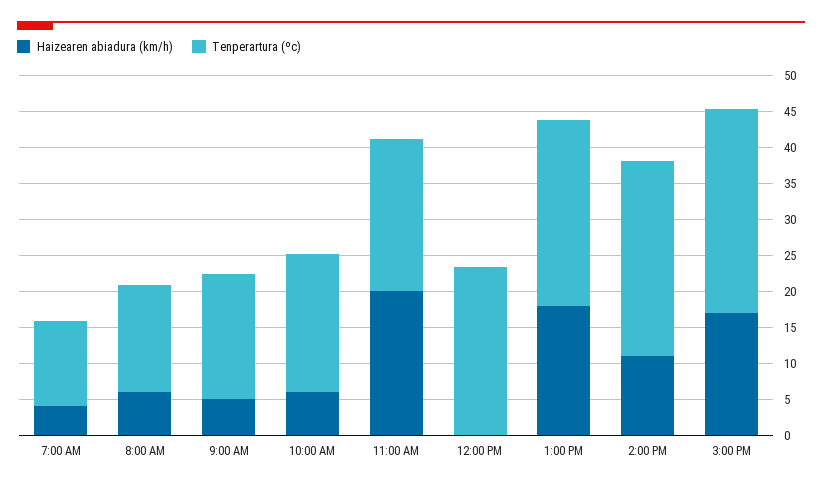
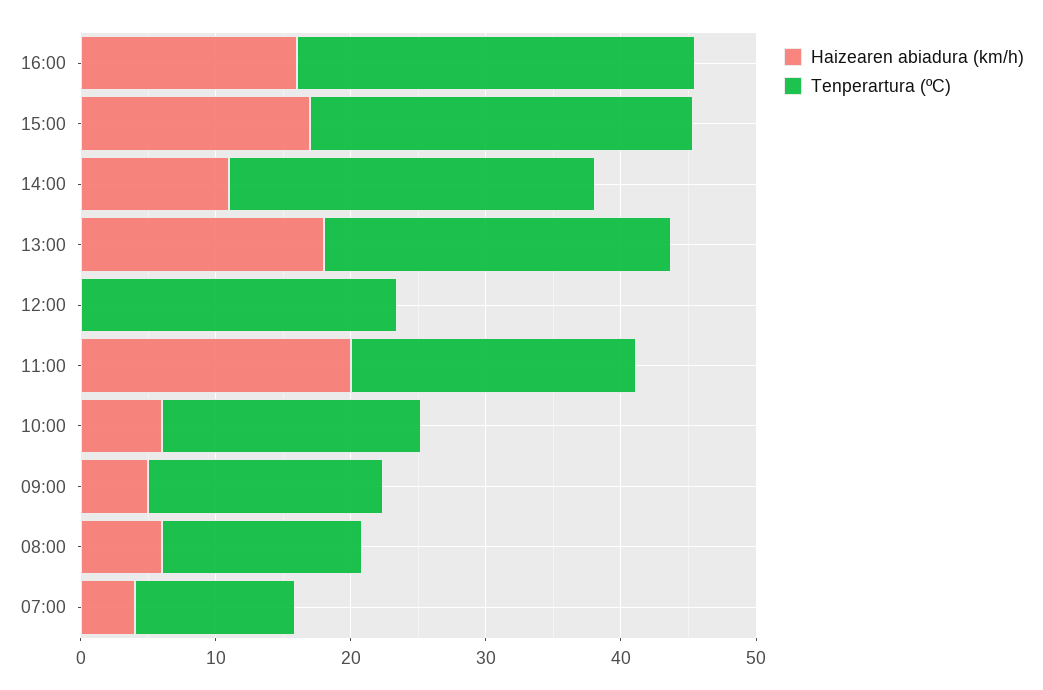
Haizearen abiadura (km/h), 16:00: none -> 16
Tenperartura (ºc), 16:00: none -> 30

